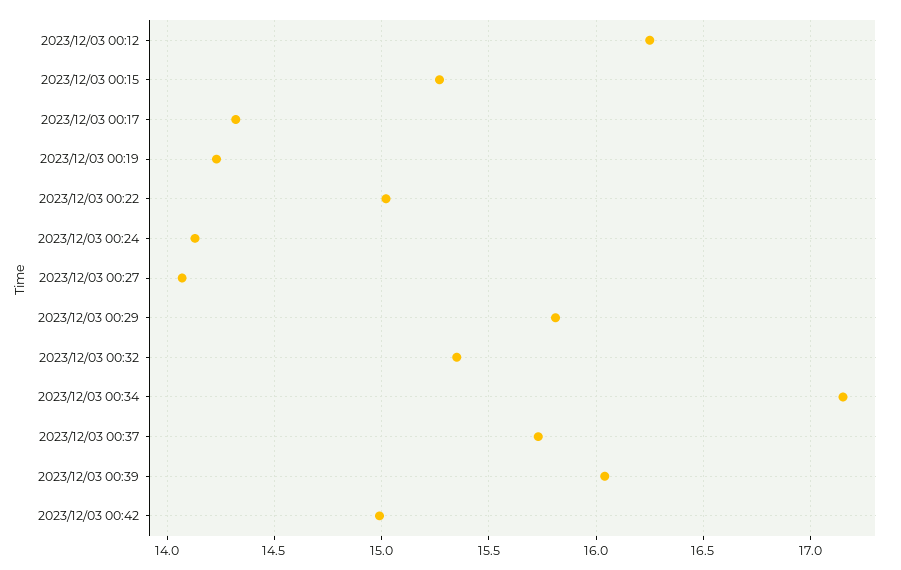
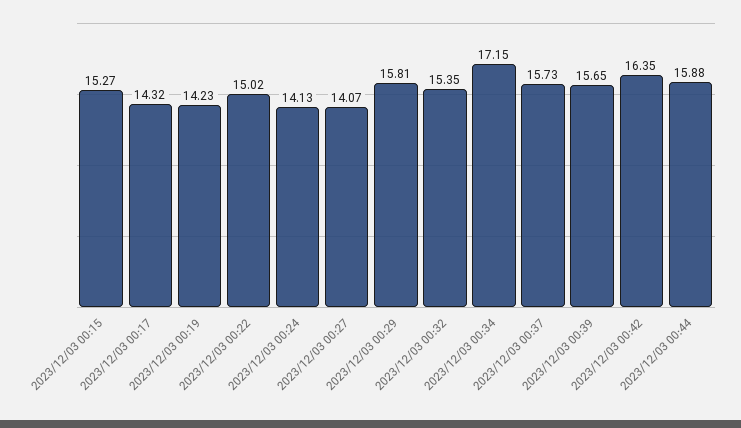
2023/12/03 00:12: 16.25 -> none
2023/12/03 00:39: 16.05 -> 15.65
2023/12/03 00:42: 15 -> 16.35
2023/12/03 00:44: none -> 15.88

